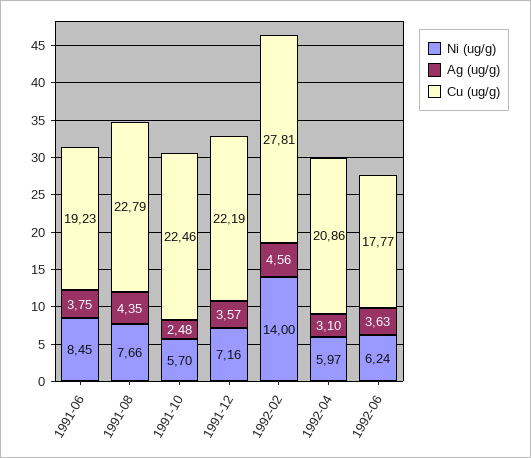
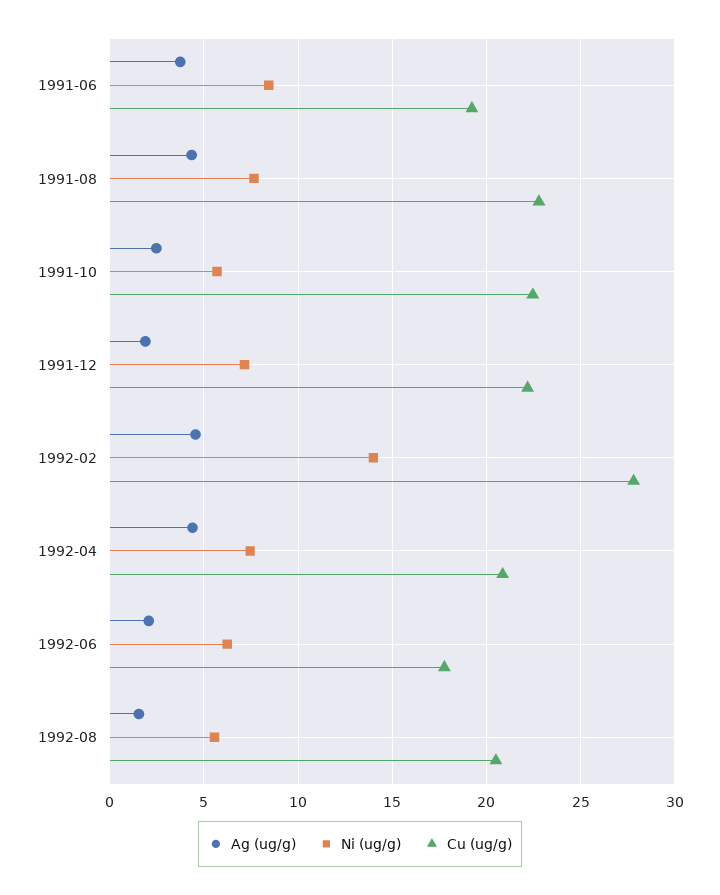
Ag (ug/g), 1991-12: 3.57 -> 2
Ni (ug/g), 1992-04: 5.97 -> 7.5
Ag (ug/g), 1992-04: 3.1 -> 4.5
Ag (ug/g), 1992-06: 3.63 -> 2
Ag (ug/g), 1992-08: none -> 1.5
Ni (ug/g), 1992-08: none -> 5.5
Cu (ug/g), 1992-08: none -> 20.5

